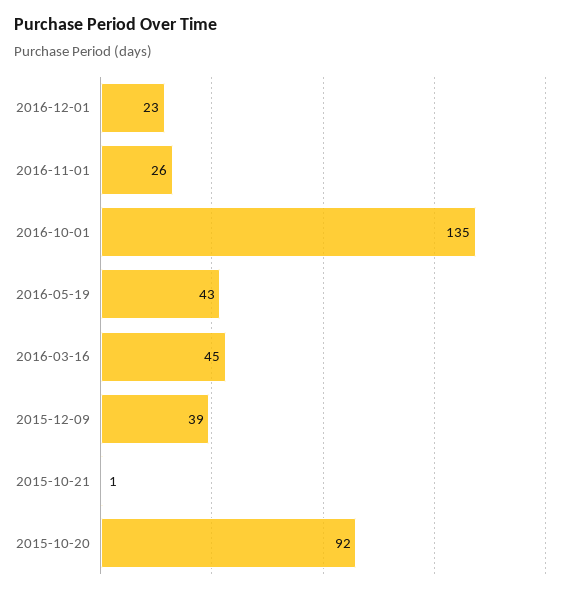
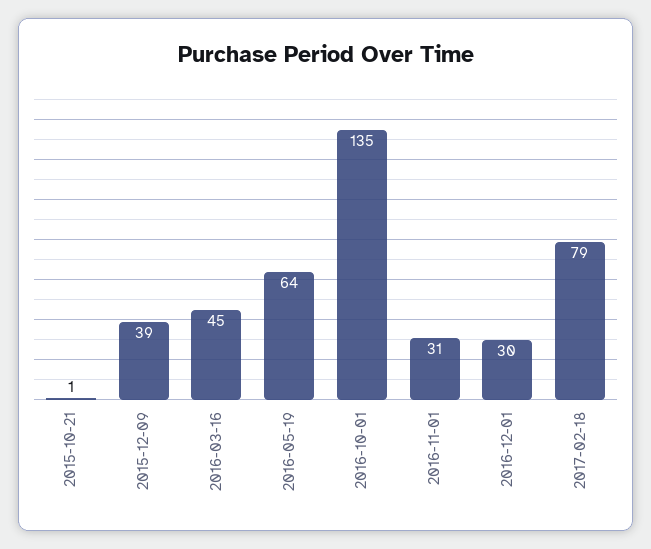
2016-12-01: 23 -> 30
2016-11-01: 26 -> 31
2016-05-19: 43 -> 64
2015-10-20: 92 -> none
2017-02-18: none -> 79

